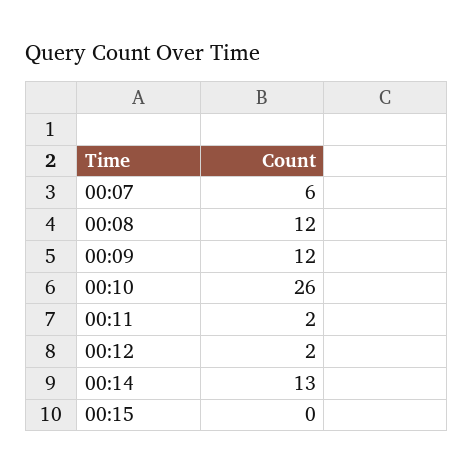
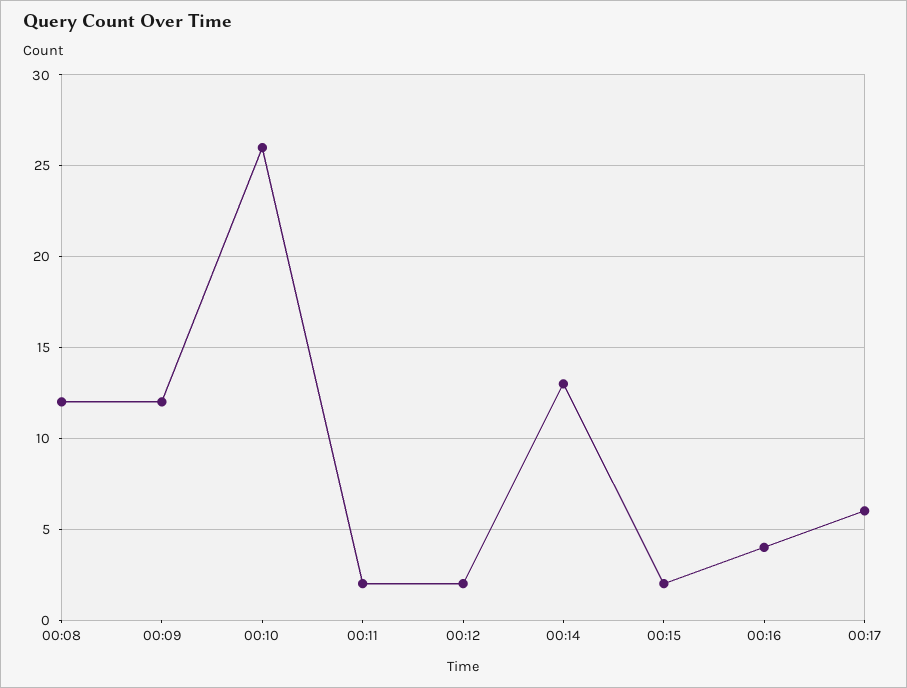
00:07: 6 -> none
00:15: 0 -> 2
00:16: none -> 4
00:17: none -> 6

